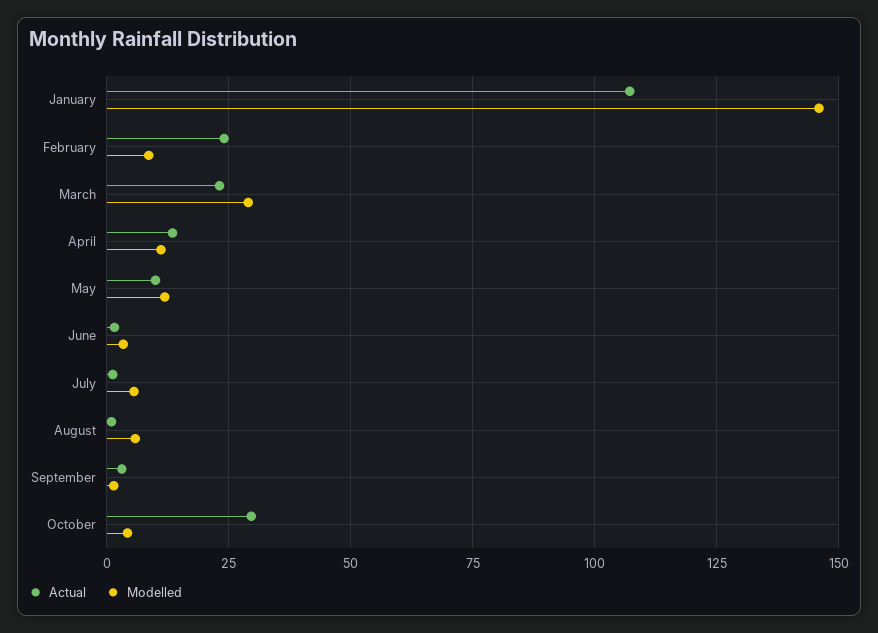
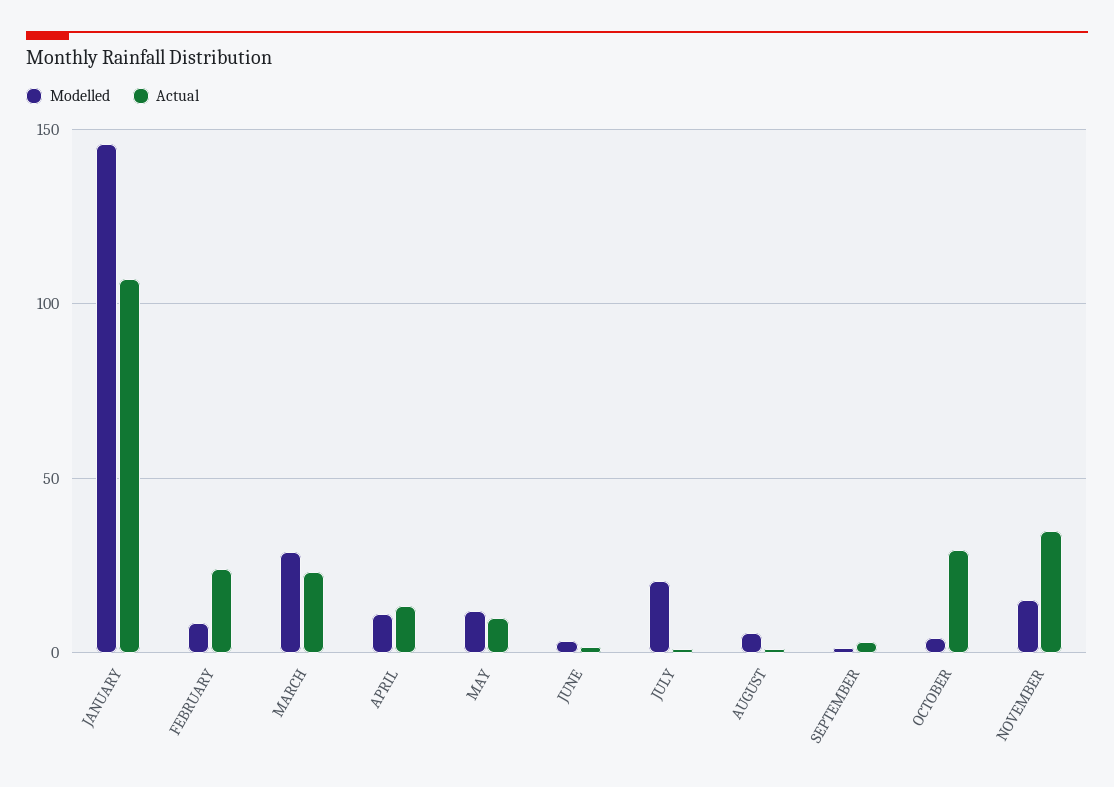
Modelled, July: 5 -> 20
Modelled, NOVEMBER: none -> 15
Actual, NOVEMBER: none -> 35

